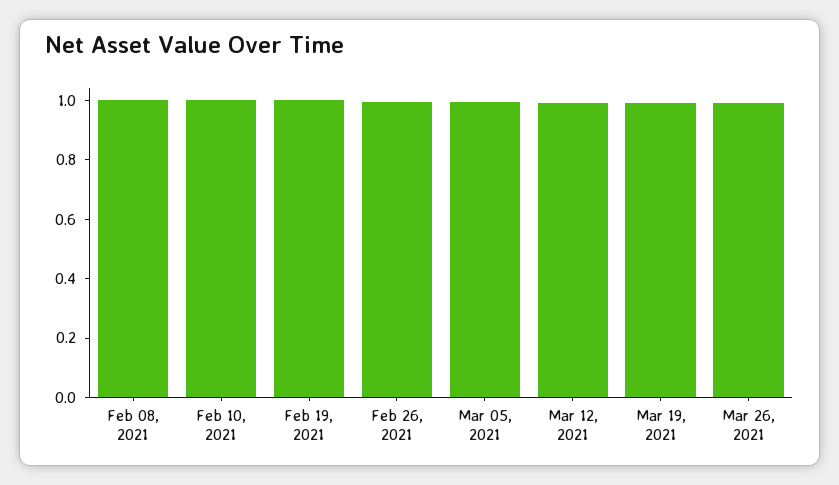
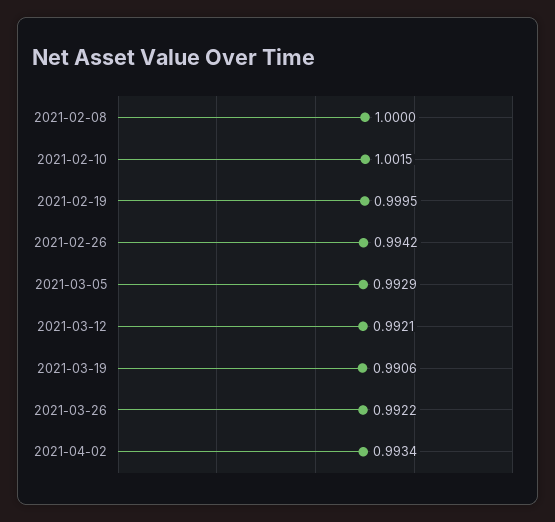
2021-04-02: none -> 0.9934

